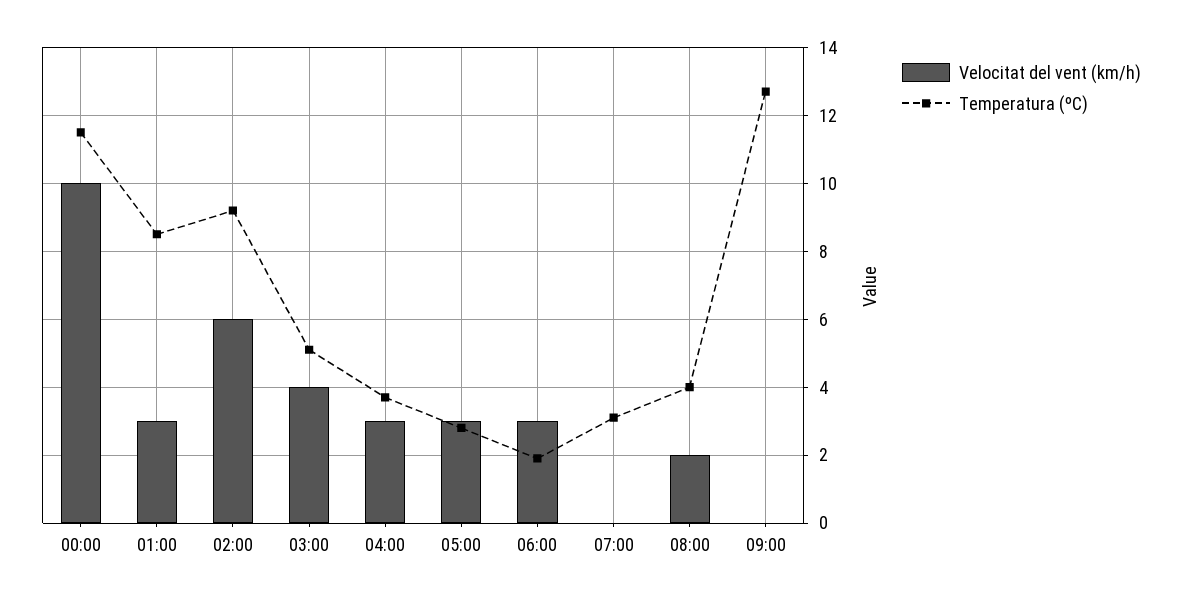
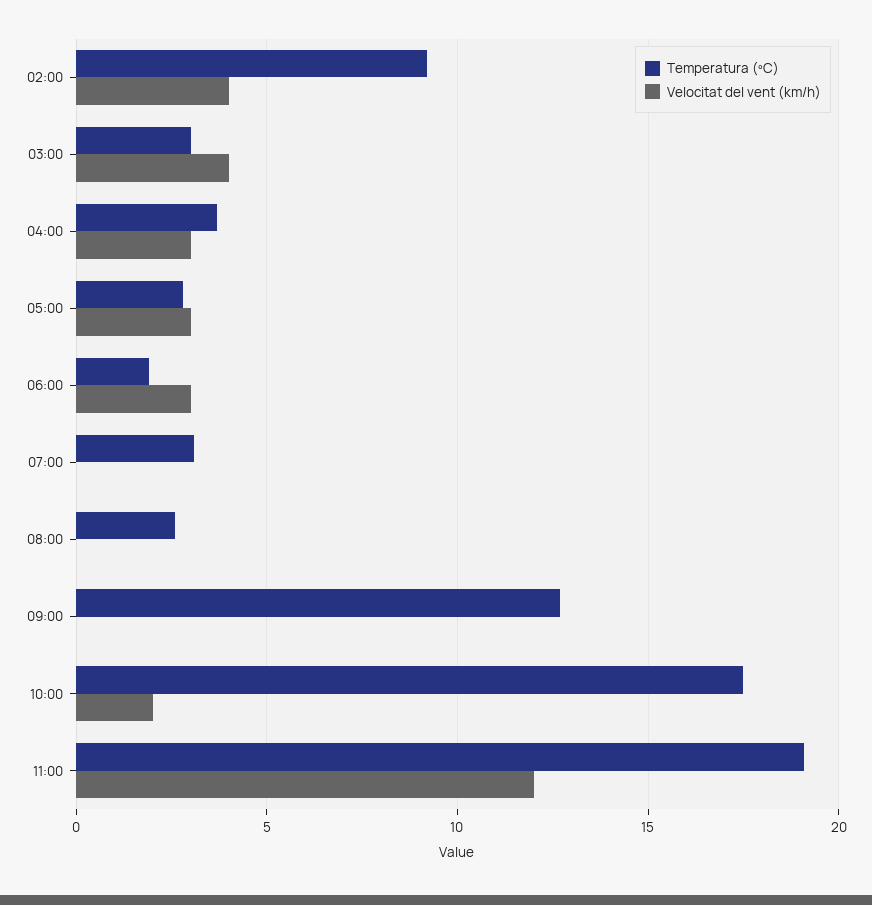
Velocitat del vent (km/h), 00:00: 10 -> none
Temperatura (ºC), 00:00: 11.5 -> none
Velocitat del vent (km/h), 01:00: 3 -> none
Temperatura (ºC), 01:00: 8.5 -> none
Velocitat del vent (km/h), 02:00: 6 -> 4
Temperatura (ºC), 03:00: 5 -> 3
Velocitat del vent (km/h), 08:00: 2 -> 0
Temperatura (ºC), 08:00: 4 -> 2.5
Temperatura (ºC), 10:00: none -> 17.5
Velocitat del vent (km/h), 10:00: none -> 2
Temperatura (ºC), 11:00: none -> 19
Velocitat del vent (km/h), 11:00: none -> 12

